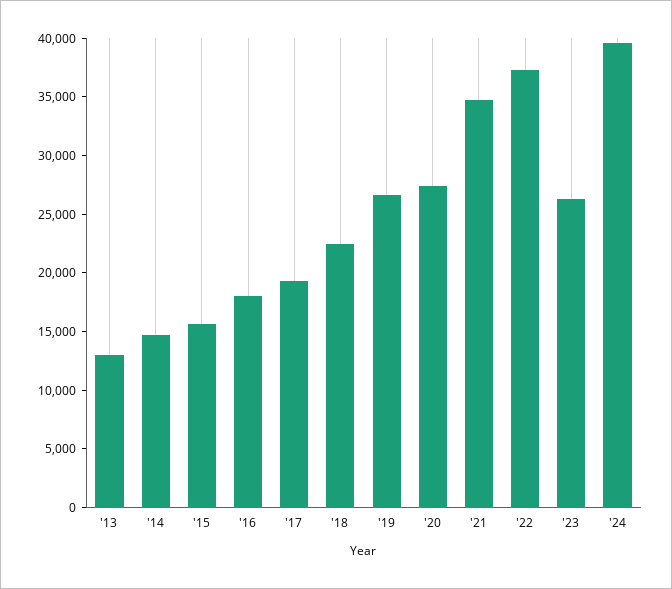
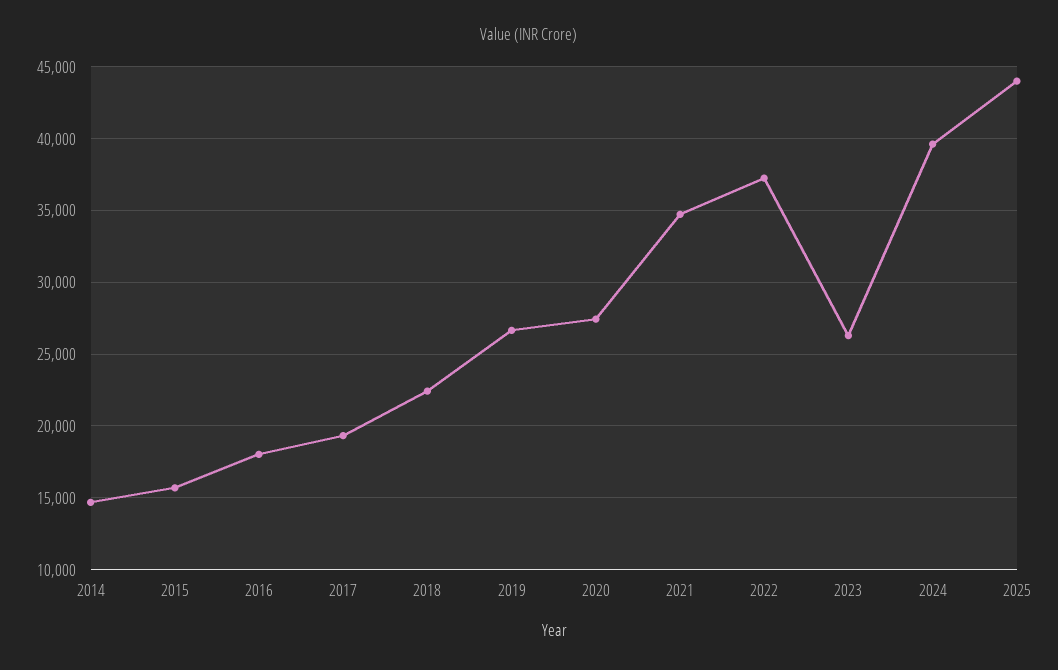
'13: 13000 -> none
2025: none -> 44000

